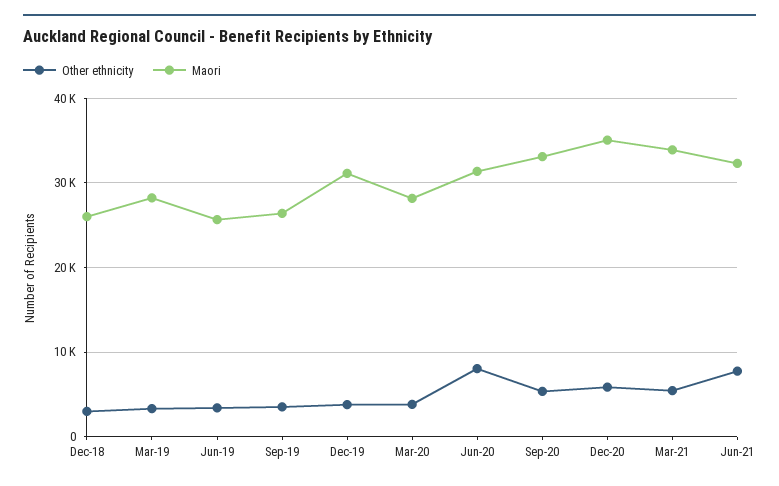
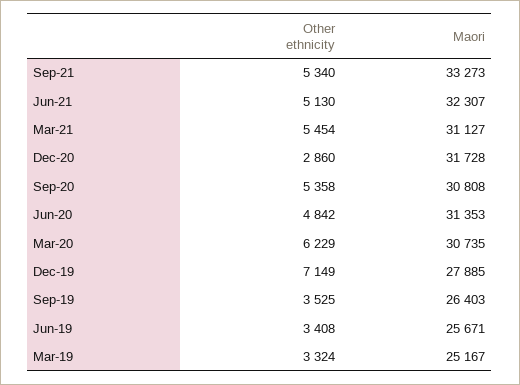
Other ethnicity, Dec-18: 3000 -> none
Maori, Dec-18: 26000 -> none
Maori, Mar-19: 28000 -> 25167
Other ethnicity, Dec-19: 4000 -> 7149
Maori, Dec-19: 31000 -> 27885
Other ethnicity, Mar-20: 4000 -> 6229
Maori, Mar-20: 28000 -> 30735
Other ethnicity, Jun-20: 8000 -> 4842
Maori, Sep-20: 33000 -> 30808
Other ethnicity, Dec-20: 6000 -> 2860
Maori, Dec-20: 35000 -> 31728
Maori, Mar-21: 34000 -> 31127
Other ethnicity, Jun-21: 8000 -> 5130
Other ethnicity, Sep-21: none -> 5340
Maori, Sep-21: none -> 33273

